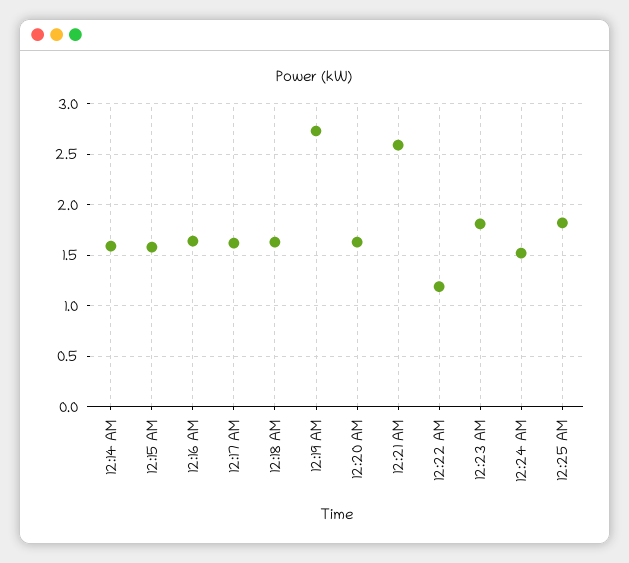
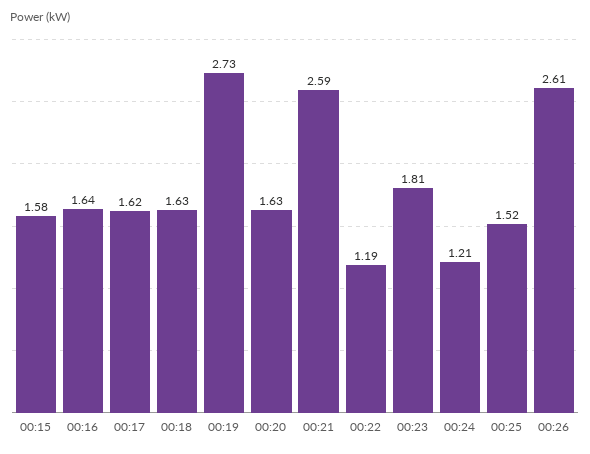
12:14 AM: 1.6 -> none
12:24 AM: 1.5 -> 1.21
12:25 AM: 1.8 -> 1.52
00:26: none -> 2.61

